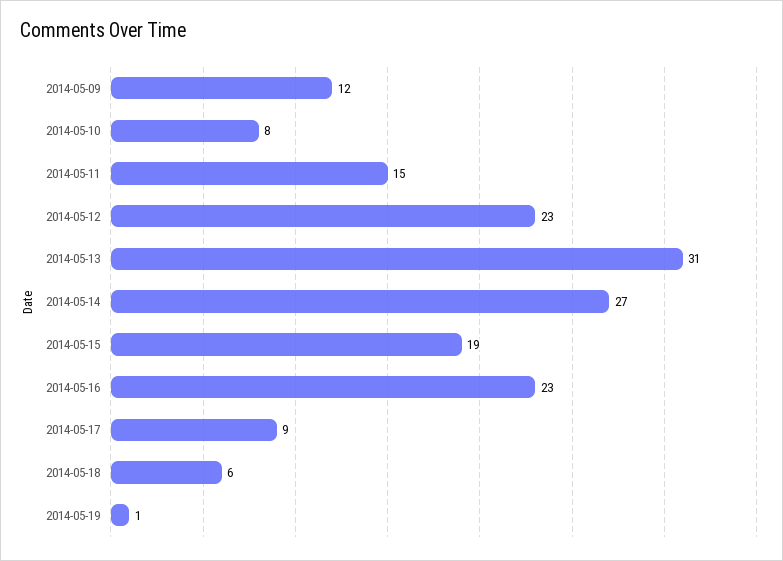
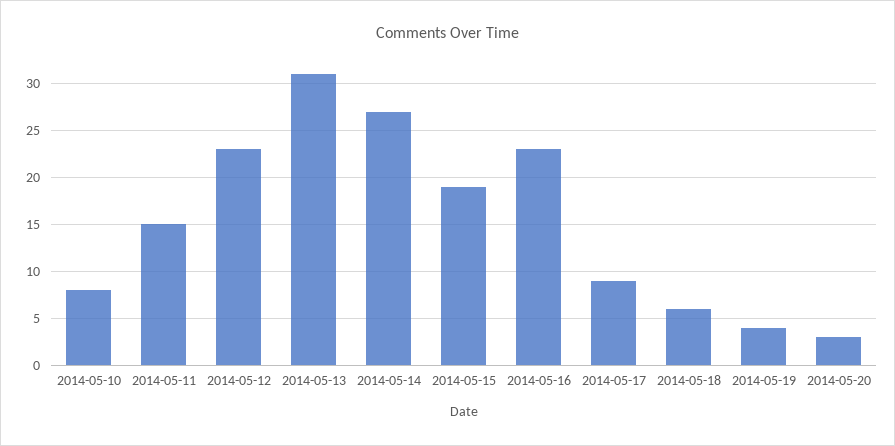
2014-05-09: 12 -> none
2014-05-19: 1 -> 4
2014-05-20: none -> 3

